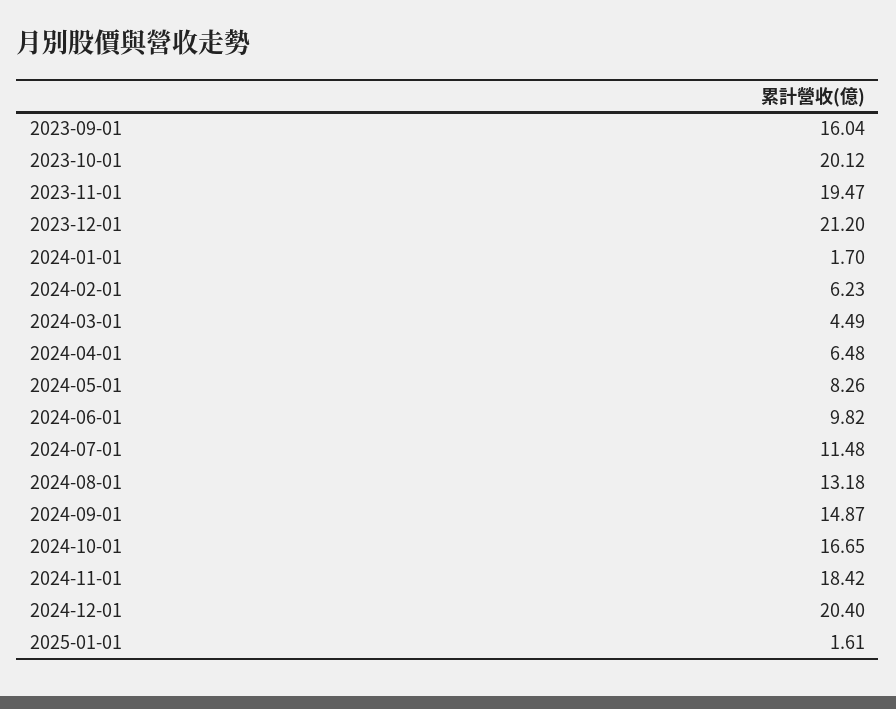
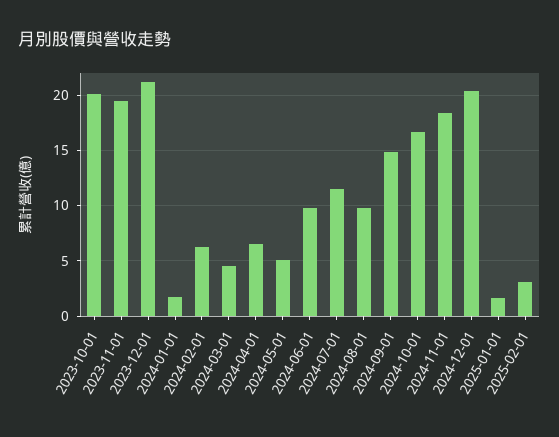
2023-09-01: 16.04 -> none
2024-05-01: 8.26 -> 5
2024-08-01: 13.18 -> 10
2025-02-01: none -> 3

